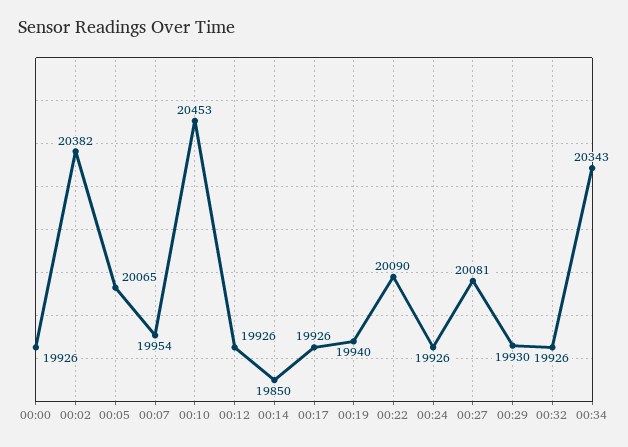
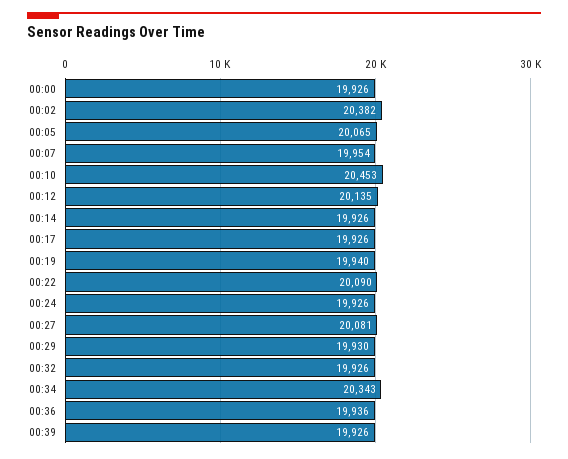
00:12: 19926 -> 20135
00:14: 19850 -> 19926
00:36: none -> 19936
00:39: none -> 19926

